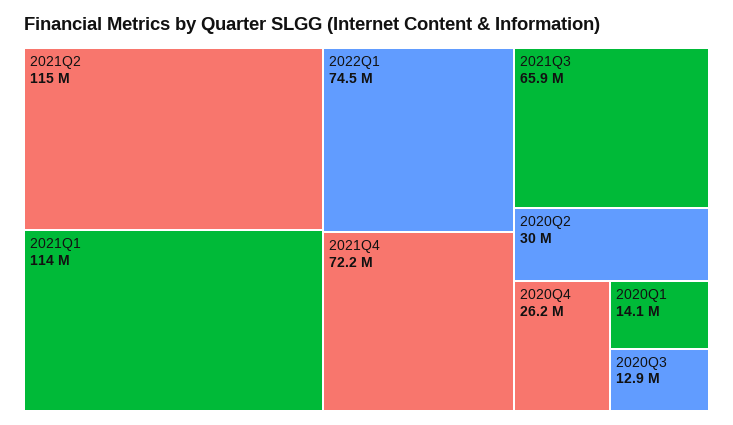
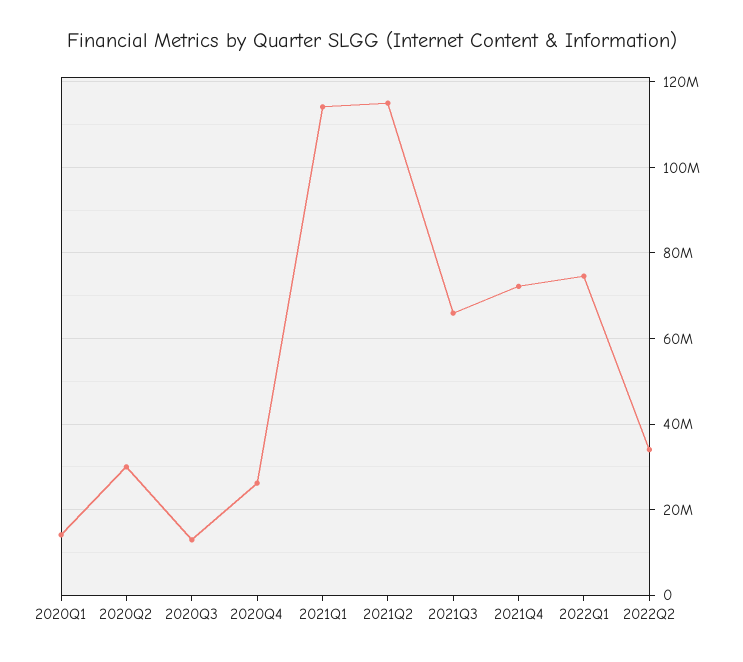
2022Q2: none -> 34000000

